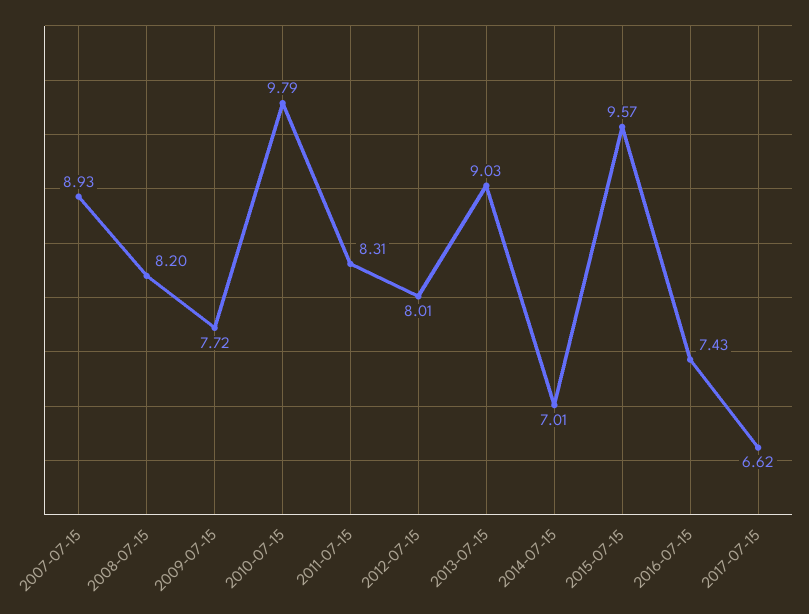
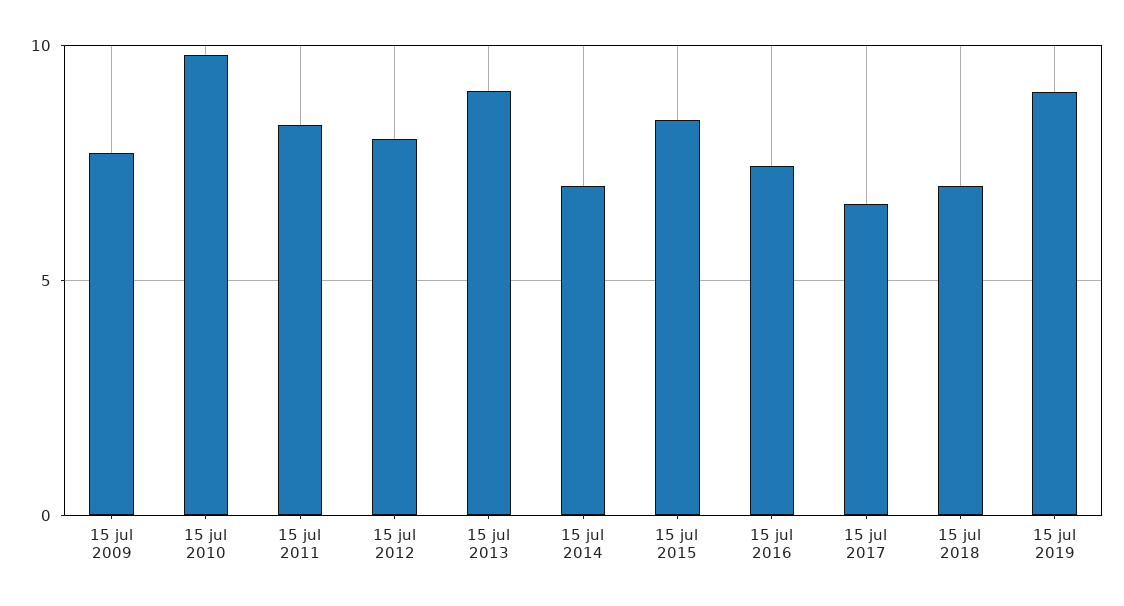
2007-07-15: 8.93 -> none
2008-07-15: 8.2 -> none
2015-07-15: 9.57 -> 8.5
15 jul 2018: none -> 7
15 jul 2019: none -> 9

